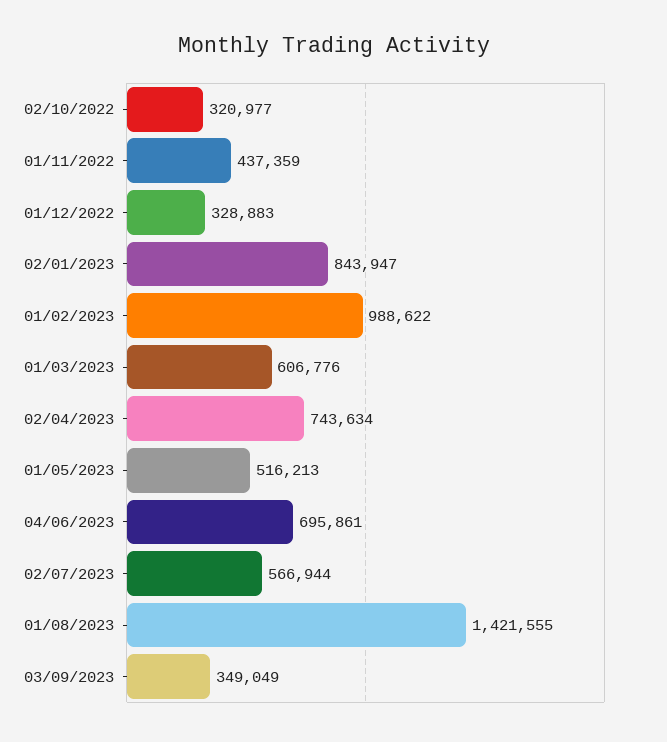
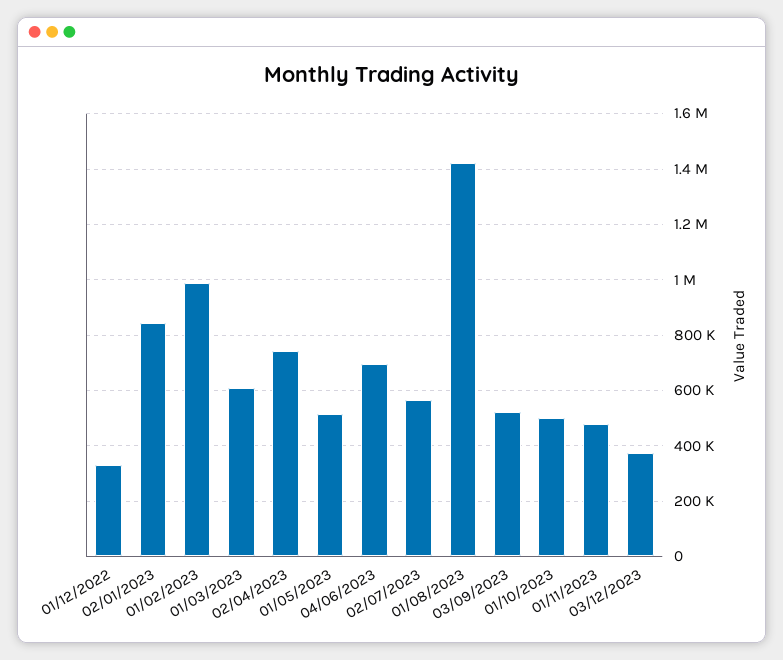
02/10/2022: 320977 -> none
01/11/2022: 437359 -> none
03/09/2023: 349049 -> 525000
01/10/2023: none -> 500000
01/11/2023: none -> 475000
03/12/2023: none -> 375000

